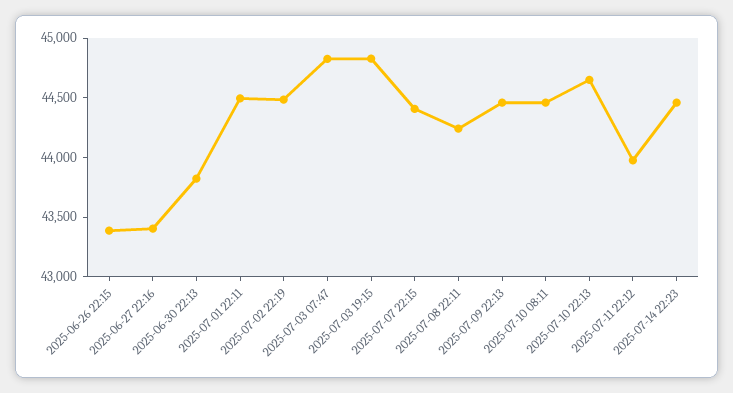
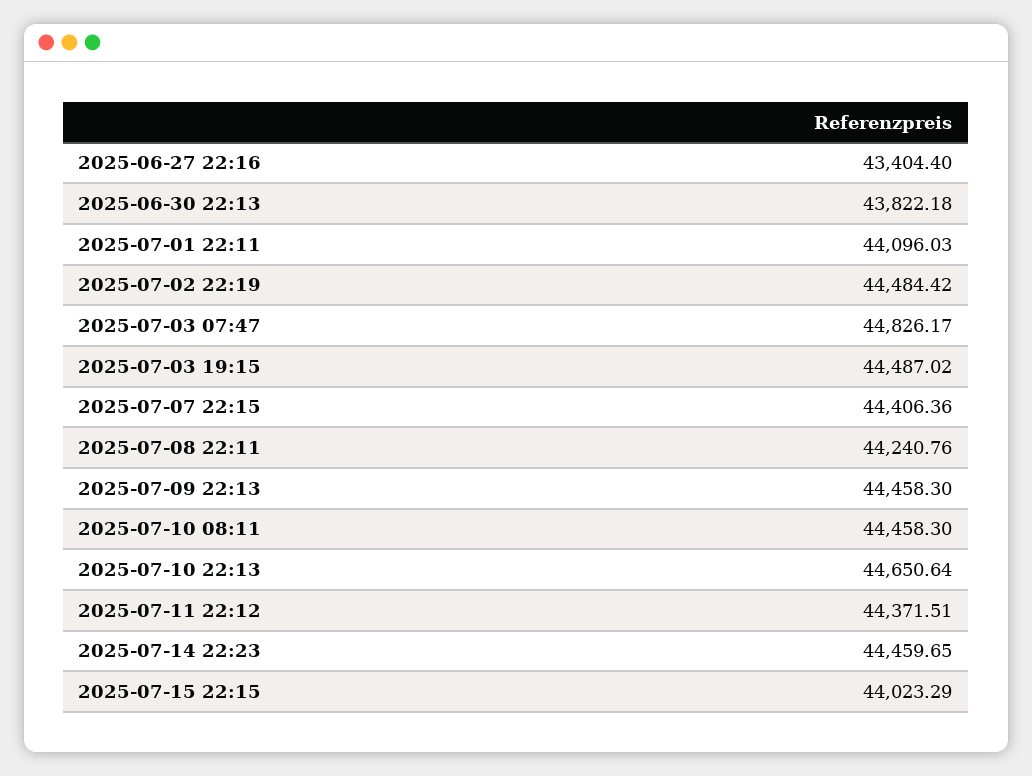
2025-06-26 22:15: 43400 -> none
2025-07-01 22:11: 44500 -> 44096.03
2025-07-03 19:15: 44800 -> 44487.02
2025-07-11 22:12: 44000 -> 44371.51
2025-07-15 22:15: none -> 44023.29

